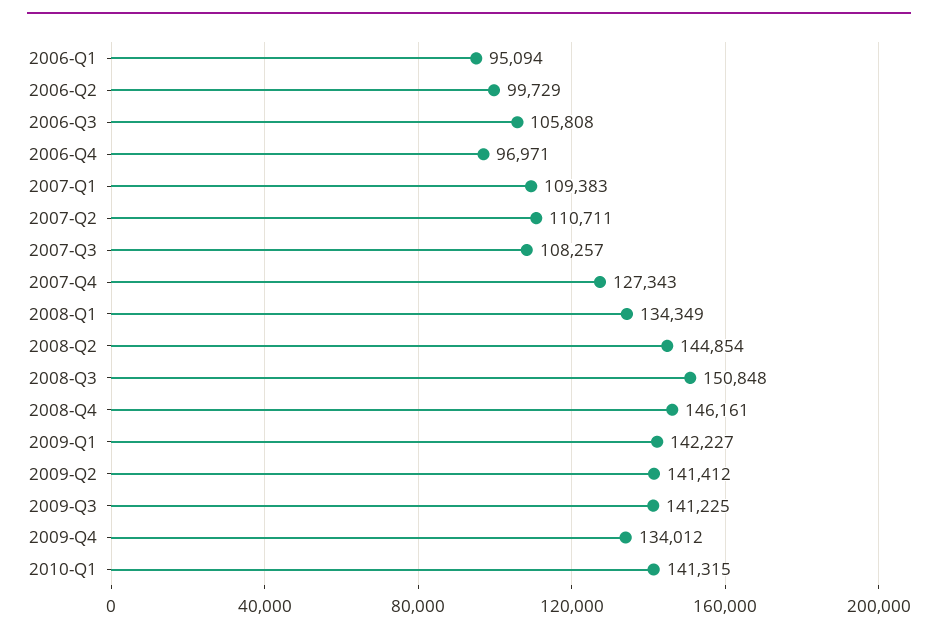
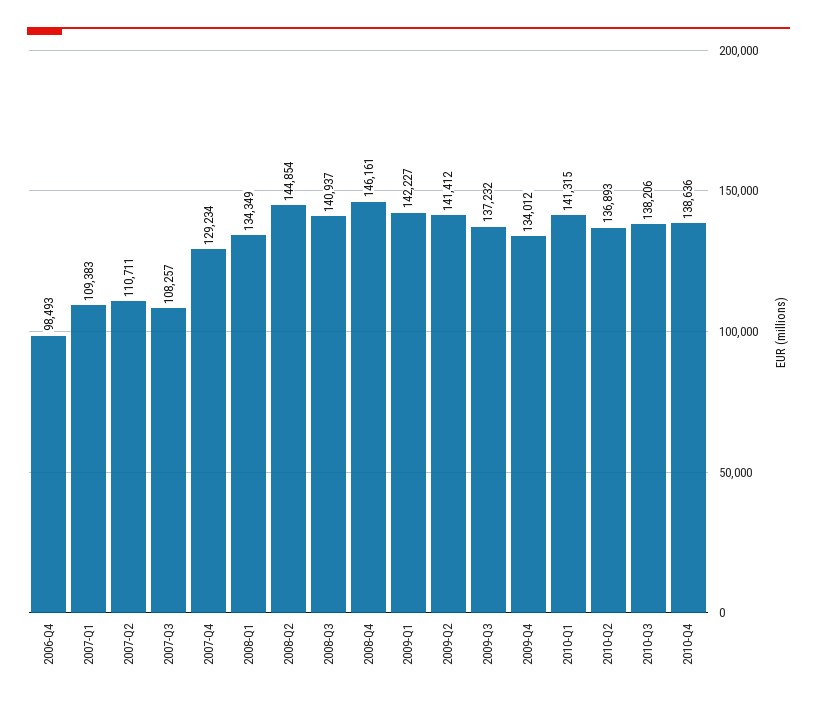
2006-Q1: 95094 -> none
2006-Q2: 99729 -> none
2006-Q3: 105808 -> none
2006-Q4: 96971 -> 98493
2007-Q4: 127343 -> 129234
2008-Q3: 150848 -> 140937
2009-Q3: 141225 -> 137232
2010-Q2: none -> 136893
2010-Q3: none -> 138206
2010-Q4: none -> 138636

